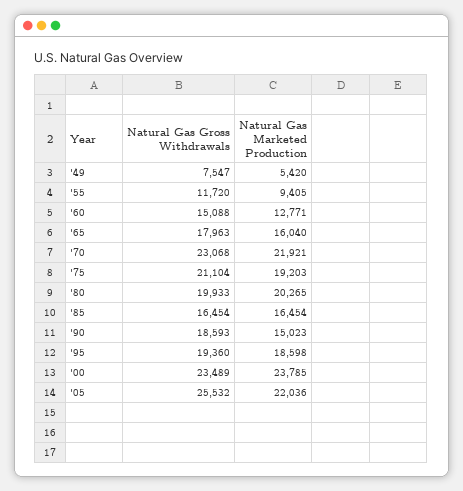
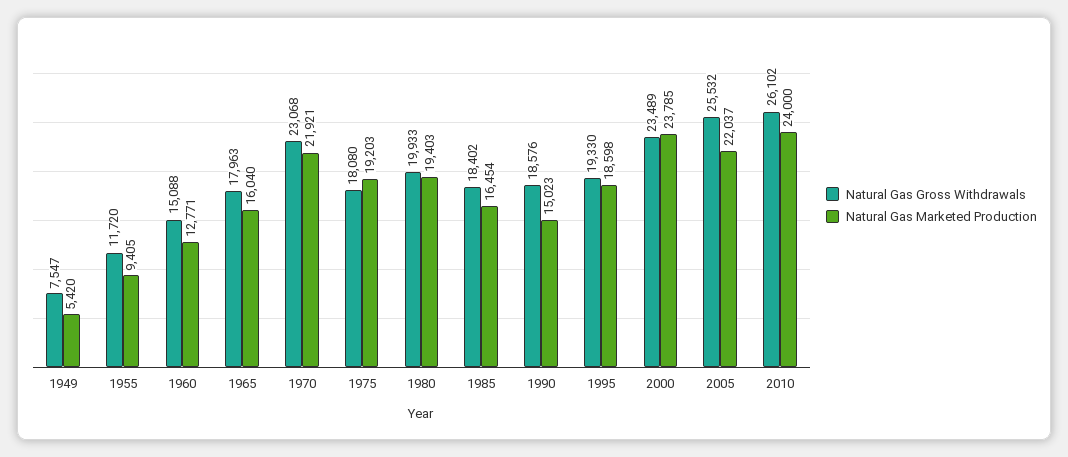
Natural Gas Gross Withdrawals, '75: 21104 -> 18080
Natural Gas Marketed Production, '80: 20265 -> 19403
Natural Gas Gross Withdrawals, '85: 16454 -> 18402
Natural Gas Gross Withdrawals, '90: 18593 -> 18576
Natural Gas Gross Withdrawals, '95: 19360 -> 19330
Natural Gas Marketed Production, '05: 22036 -> 22037
Natural Gas Gross Withdrawals, 2010: none -> 26102
Natural Gas Marketed Production, 2010: none -> 24000

